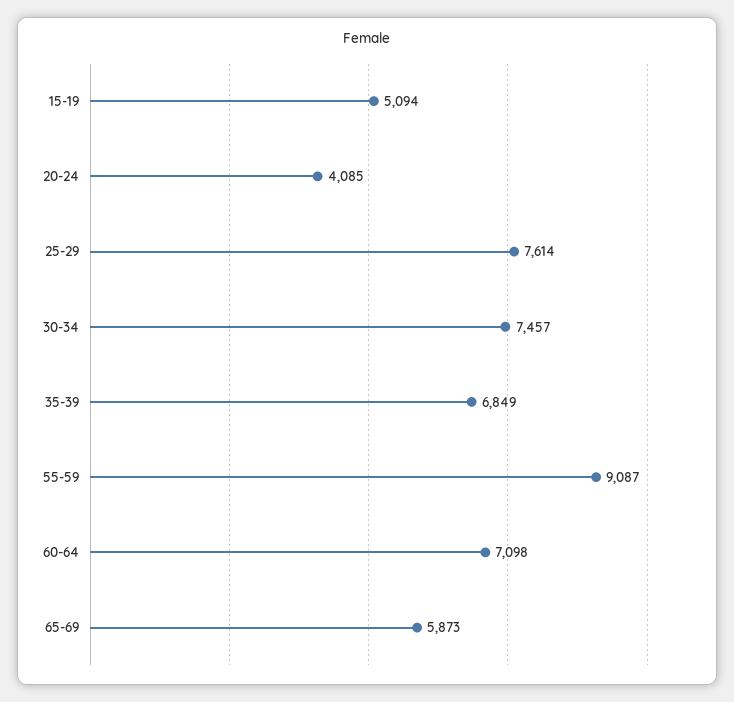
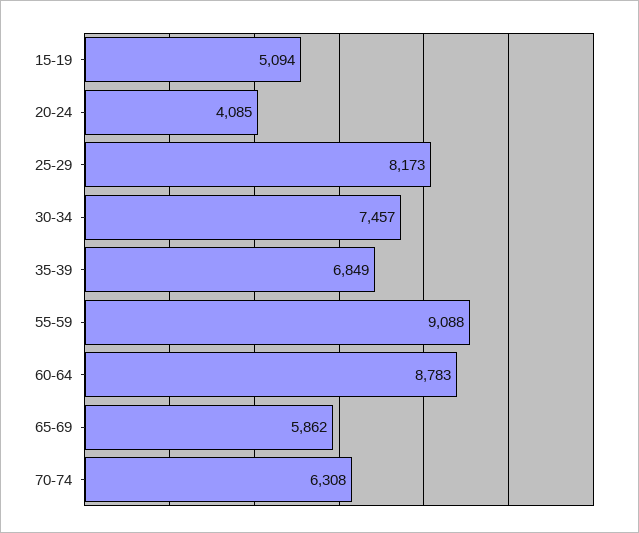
25-29: 7614 -> 8173
55-59: 9087 -> 9088
60-64: 7098 -> 8783
65-69: 5873 -> 5862
70-74: none -> 6308

